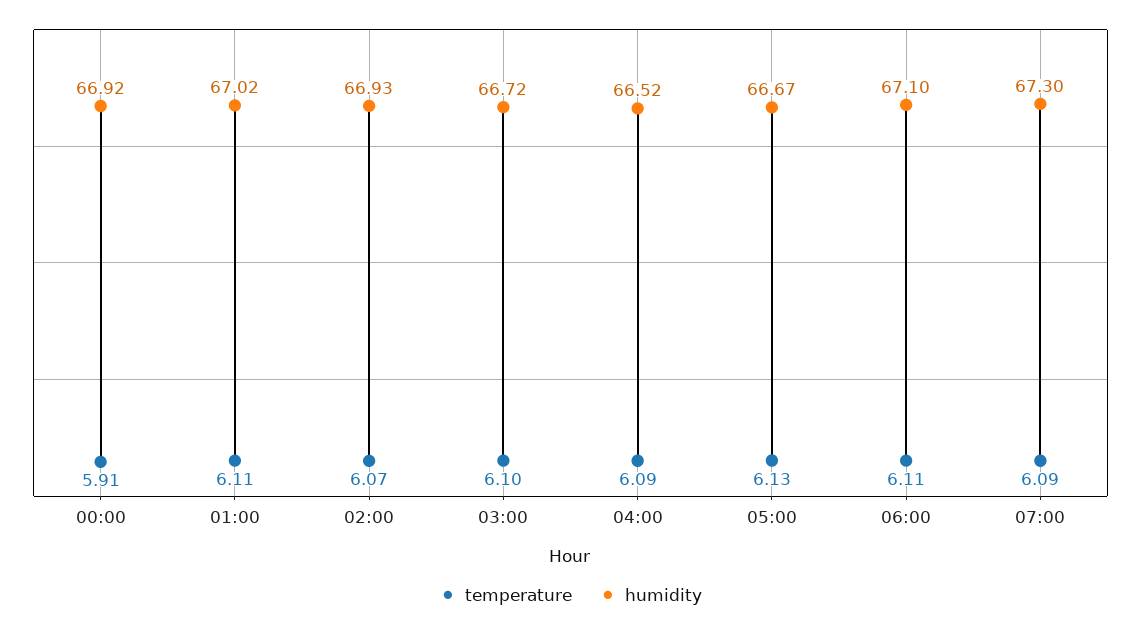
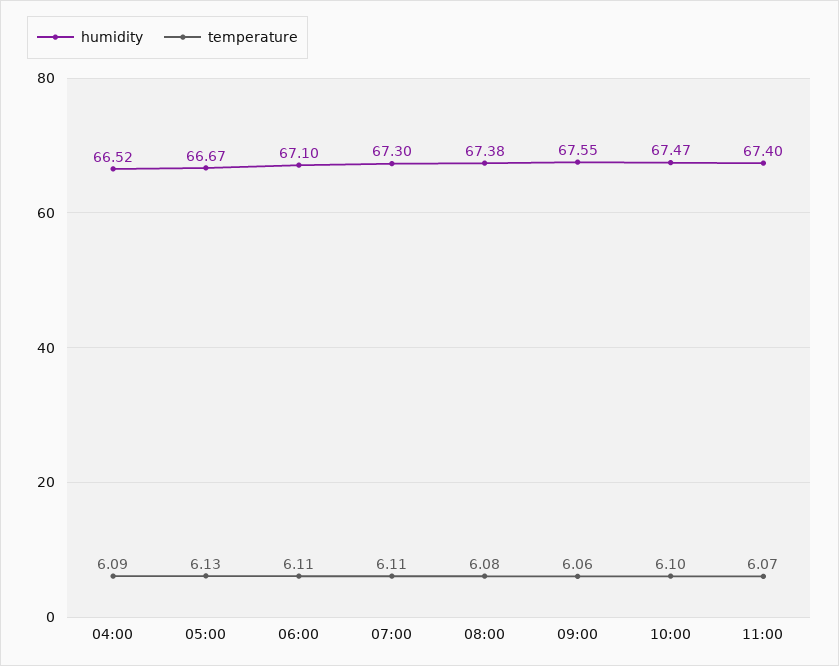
temperature, 00:00: 5.91 -> none
humidity, 00:00: 66.92 -> none
temperature, 01:00: 6.11 -> none
humidity, 01:00: 67.02 -> none
temperature, 02:00: 6.07 -> none
humidity, 02:00: 66.93 -> none
temperature, 03:00: 6.1 -> none
humidity, 03:00: 66.72 -> none
temperature, 07:00: 6.09 -> 6.11
humidity, 08:00: none -> 67.38
temperature, 08:00: none -> 6.08
humidity, 09:00: none -> 67.55
temperature, 09:00: none -> 6.06
humidity, 10:00: none -> 67.47
temperature, 10:00: none -> 6.1
humidity, 11:00: none -> 67.4
temperature, 11:00: none -> 6.07

